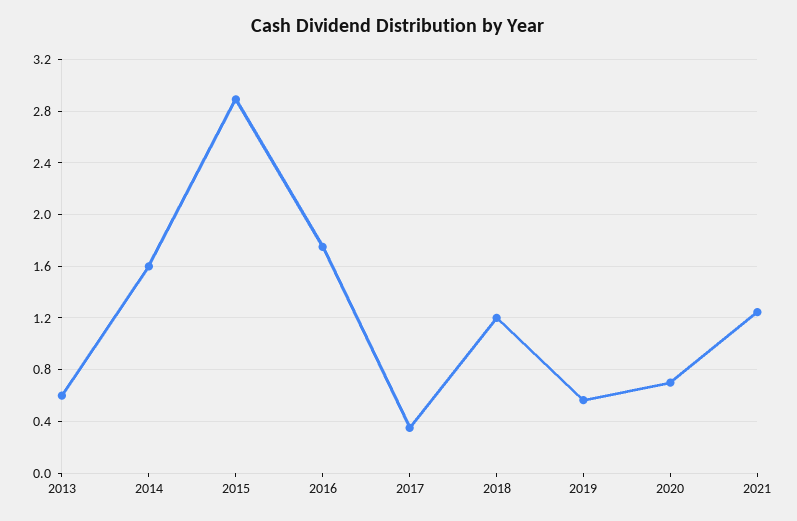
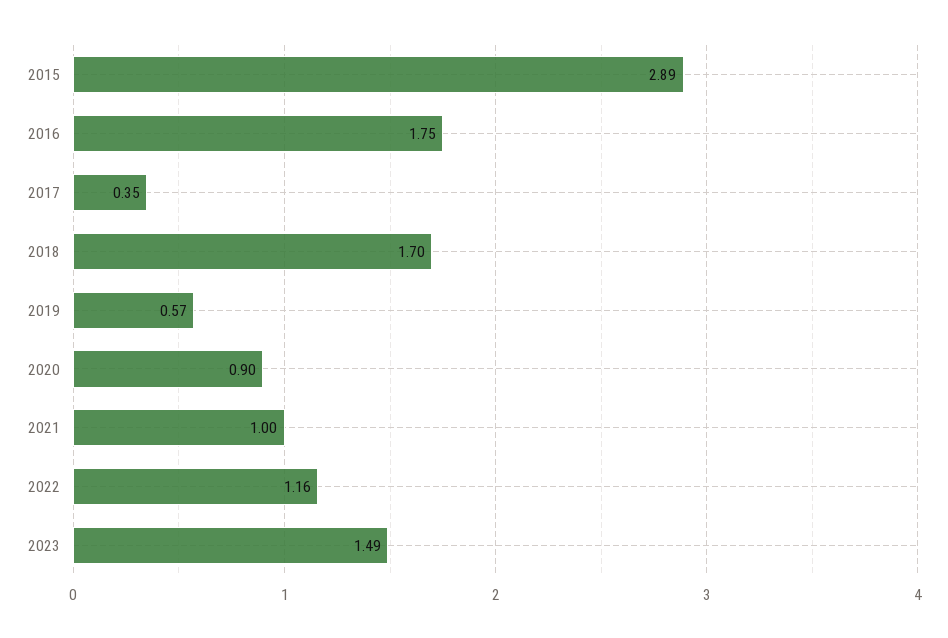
2013: 0.6 -> none
2014: 1.6 -> none
2018: 1.2 -> 1.7
2020: 0.7 -> 0.9
2021: 1.25 -> 1
2022: none -> 1.16
2023: none -> 1.49

